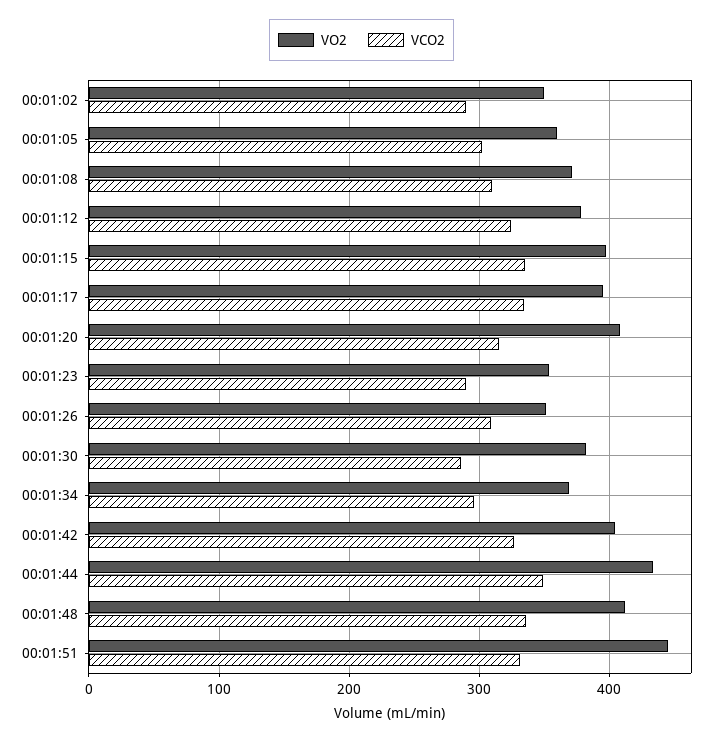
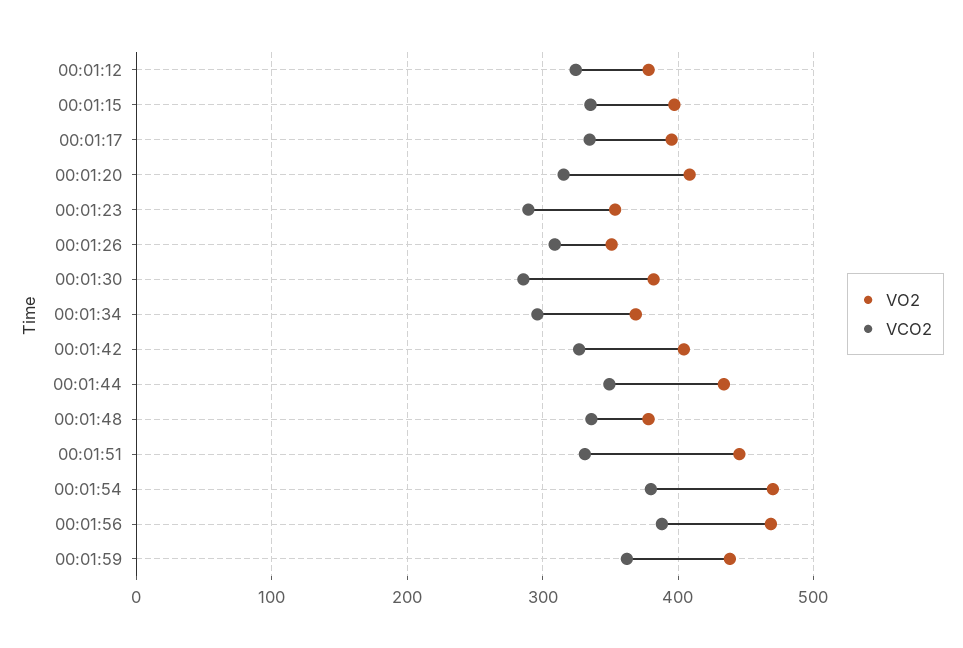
VO2, 00:01:02: 350 -> none
VCO2, 00:01:02: 290 -> none
VO2, 00:01:05: 360 -> none
VCO2, 00:01:05: 300 -> none
VO2, 00:01:08: 370 -> none
VCO2, 00:01:08: 310 -> none
VO2, 00:01:48: 410 -> 380
VO2, 00:01:54: none -> 470
VCO2, 00:01:54: none -> 380
VO2, 00:01:56: none -> 470
VCO2, 00:01:56: none -> 390
VO2, 00:01:59: none -> 440
VCO2, 00:01:59: none -> 360

